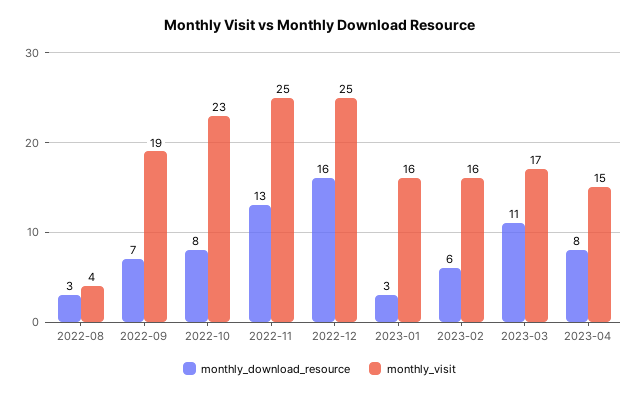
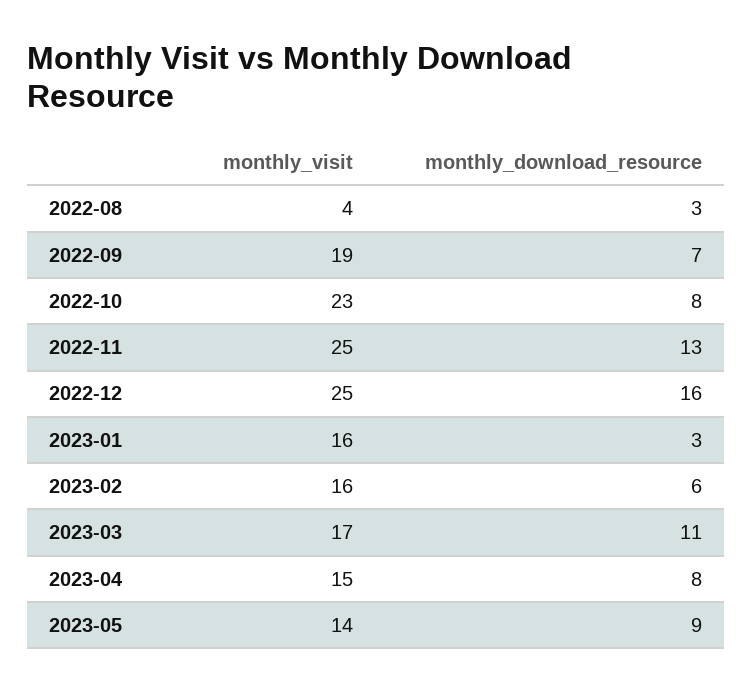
monthly_visit, 2023-05: none -> 14
monthly_download_resource, 2023-05: none -> 9

